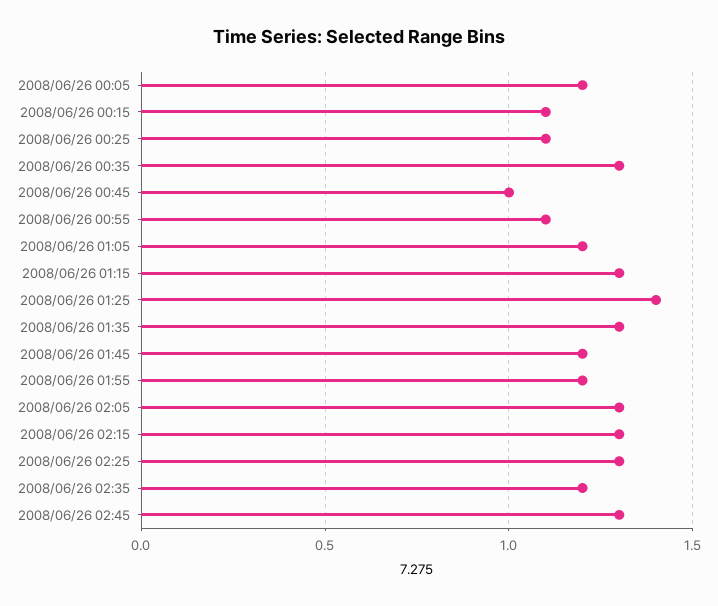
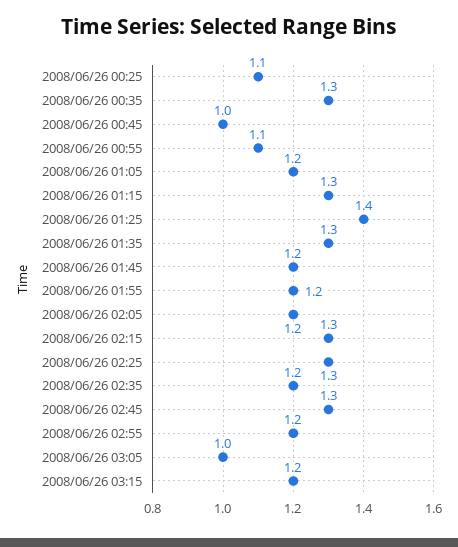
2008/06/26 00:05: 1.2 -> none
2008/06/26 00:15: 1.1 -> none
2008/06/26 02:05: 1.3 -> 1.2
2008/06/26 02:55: none -> 1.2
2008/06/26 03:05: none -> 1
2008/06/26 03:15: none -> 1.2

